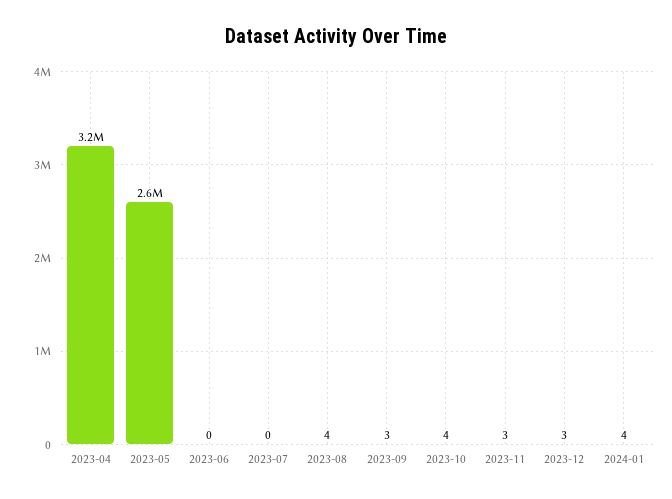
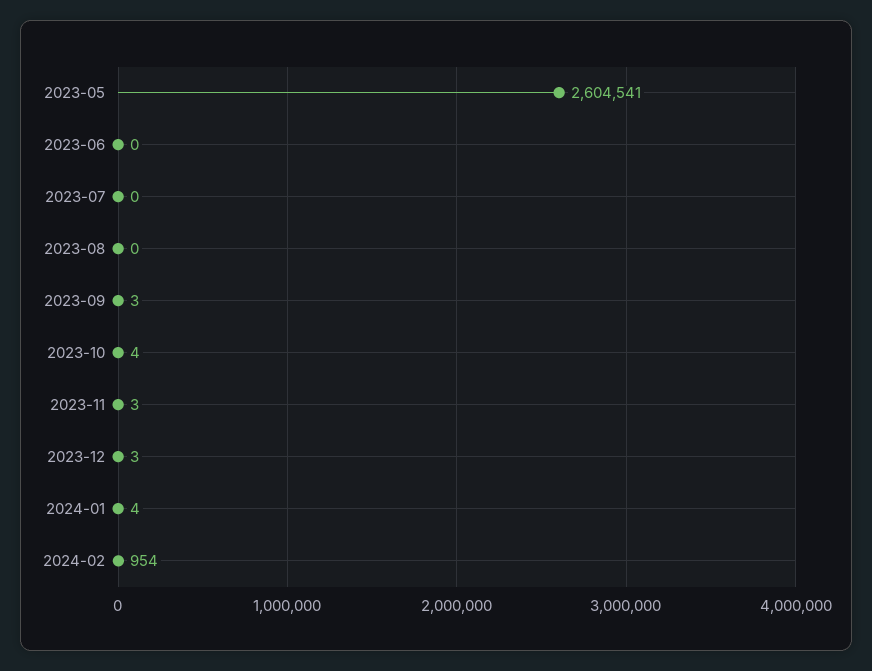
2023-04: 3200000 -> none
2023-08: 4 -> 0
2024-02: none -> 954

